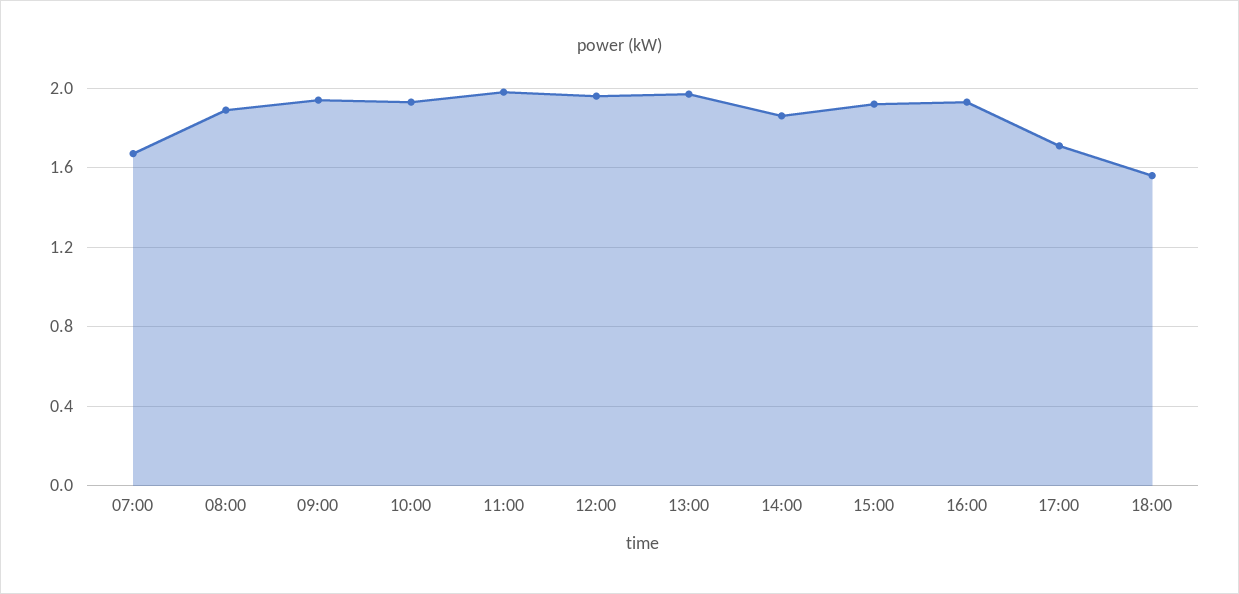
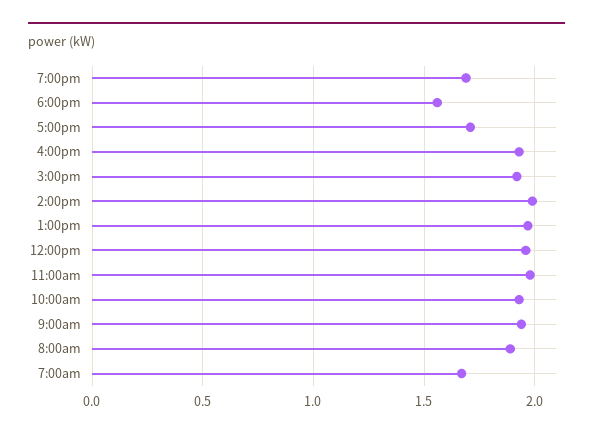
14:00: 1.85 -> 2
7:00pm: none -> 1.7

